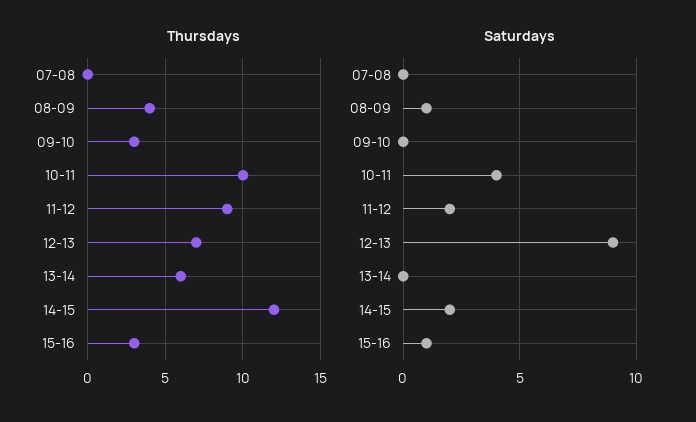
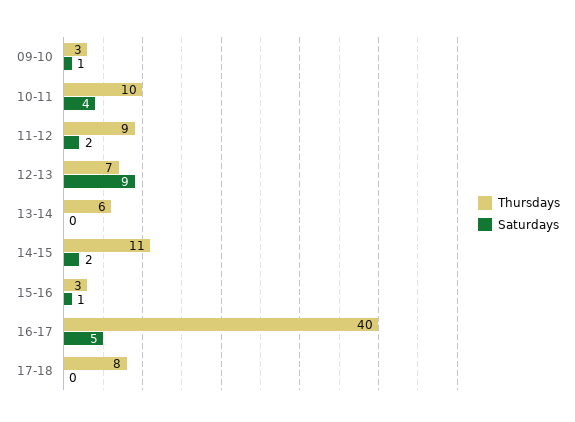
Thursdays, 07-08: 0 -> none
Thursdays, 08-09: 4 -> none
Thursdays, 14-15: 12 -> 11
Saturdays, 07-08: 0 -> none
Saturdays, 08-09: 1 -> none
Saturdays, 09-10: 0 -> 1
Thursdays, 16-17: none -> 40
Saturdays, 16-17: none -> 5
Thursdays, 17-18: none -> 8
Saturdays, 17-18: none -> 0

